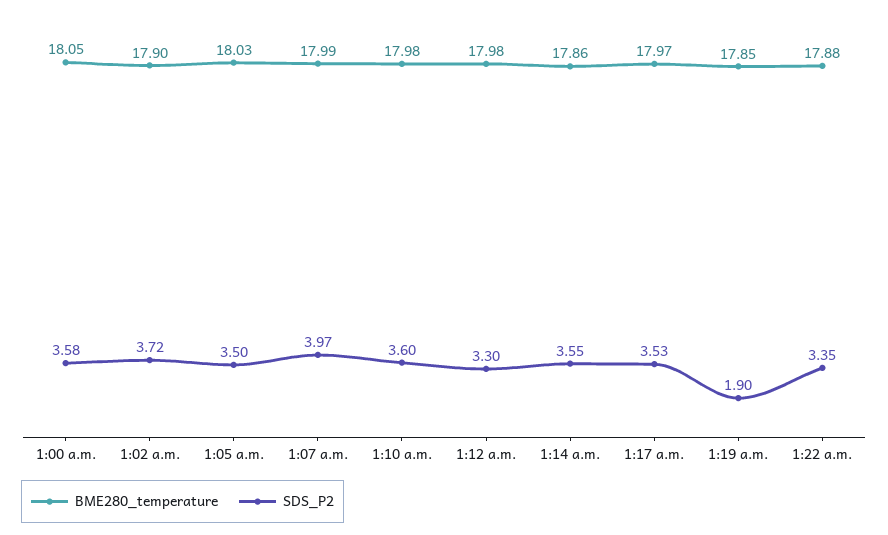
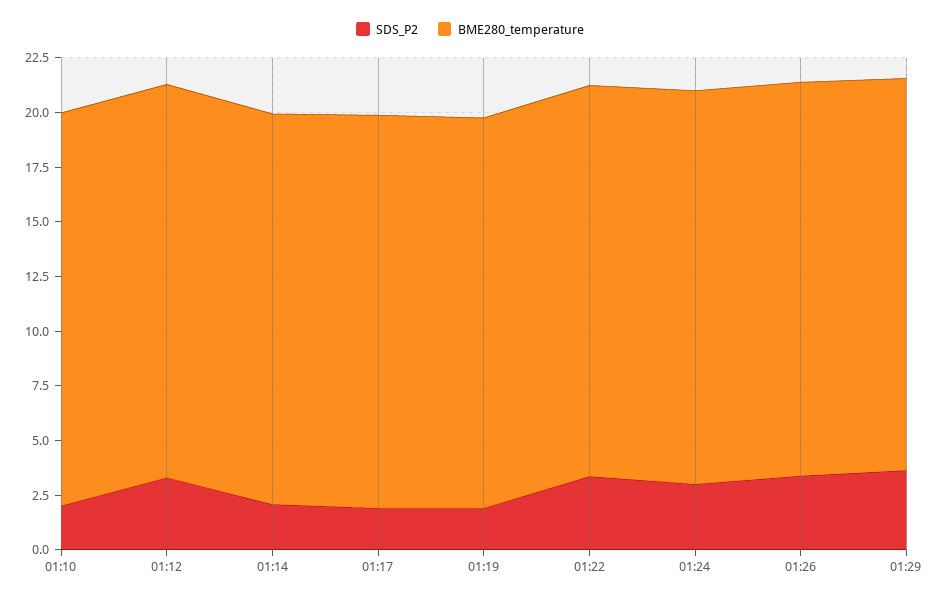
BME280_temperature, 1:00 a.m.: 18.05 -> none
SDS_P2, 1:00 a.m.: 3.58 -> none
BME280_temperature, 1:02 a.m.: 17.9 -> none
SDS_P2, 1:02 a.m.: 3.72 -> none
BME280_temperature, 1:05 a.m.: 18.03 -> none
SDS_P2, 1:05 a.m.: 3.5 -> none
BME280_temperature, 1:07 a.m.: 17.99 -> none
SDS_P2, 1:07 a.m.: 3.97 -> none
SDS_P2, 1:10 a.m.: 3.6 -> 2
SDS_P2, 1:14 a.m.: 3.55 -> 2
SDS_P2, 1:17 a.m.: 3.53 -> 2
SDS_P2, 01:24: none -> 3
BME280_temperature, 01:24: none -> 18
SDS_P2, 01:26: none -> 3.5
BME280_temperature, 01:26: none -> 18
SDS_P2, 01:29: none -> 3.5
BME280_temperature, 01:29: none -> 18

